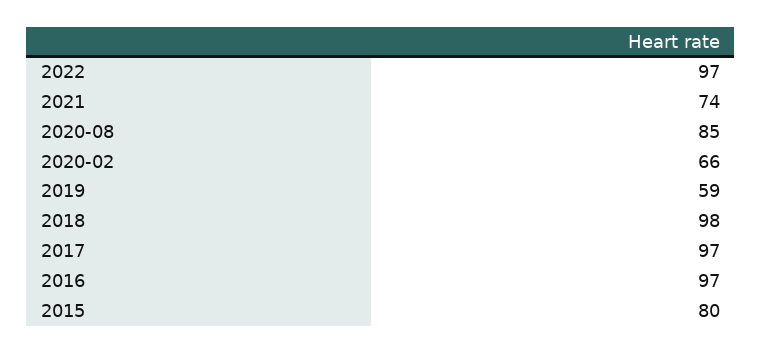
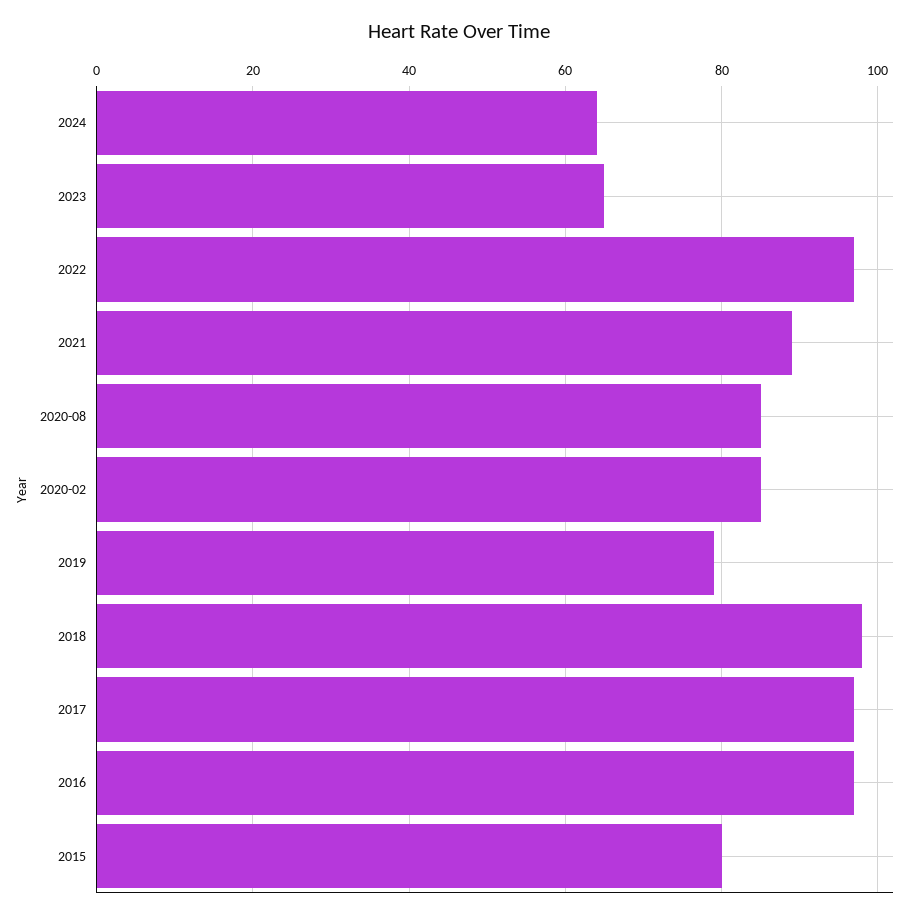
2021: 74 -> 90
2020-02: 66 -> 85
2019: 59 -> 80
2024: none -> 65
2023: none -> 65

